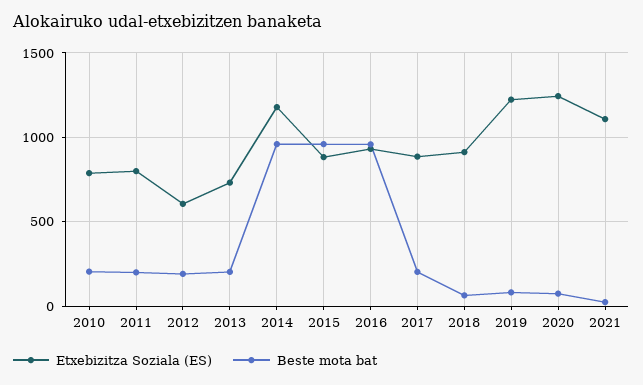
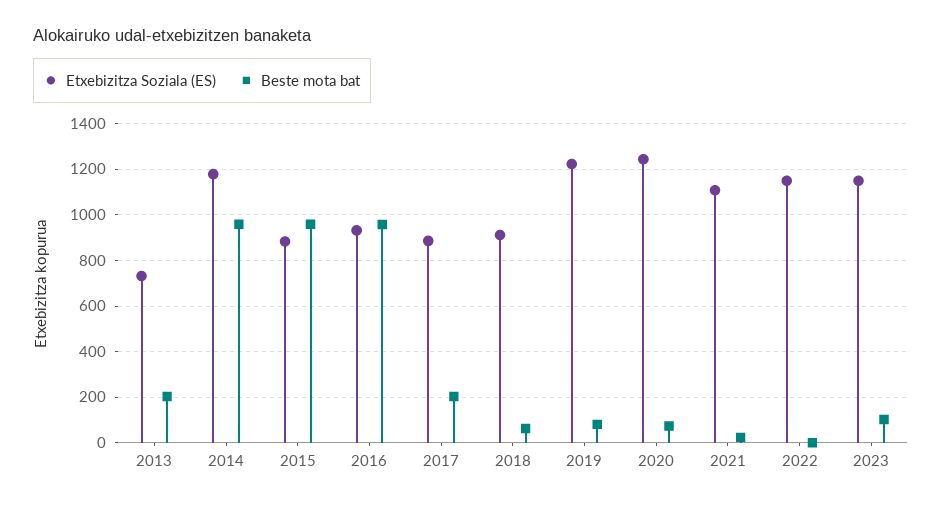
Etxebizitza Soziala (ES), 2010: 800 -> none
Beste mota bat, 2010: 200 -> none
Etxebizitza Soziala (ES), 2011: 800 -> none
Beste mota bat, 2011: 200 -> none
Etxebizitza Soziala (ES), 2012: 600 -> none
Beste mota bat, 2012: 200 -> none
Etxebizitza Soziala (ES), 2022: none -> 1150
Beste mota bat, 2022: none -> 0
Etxebizitza Soziala (ES), 2023: none -> 1150
Beste mota bat, 2023: none -> 100

